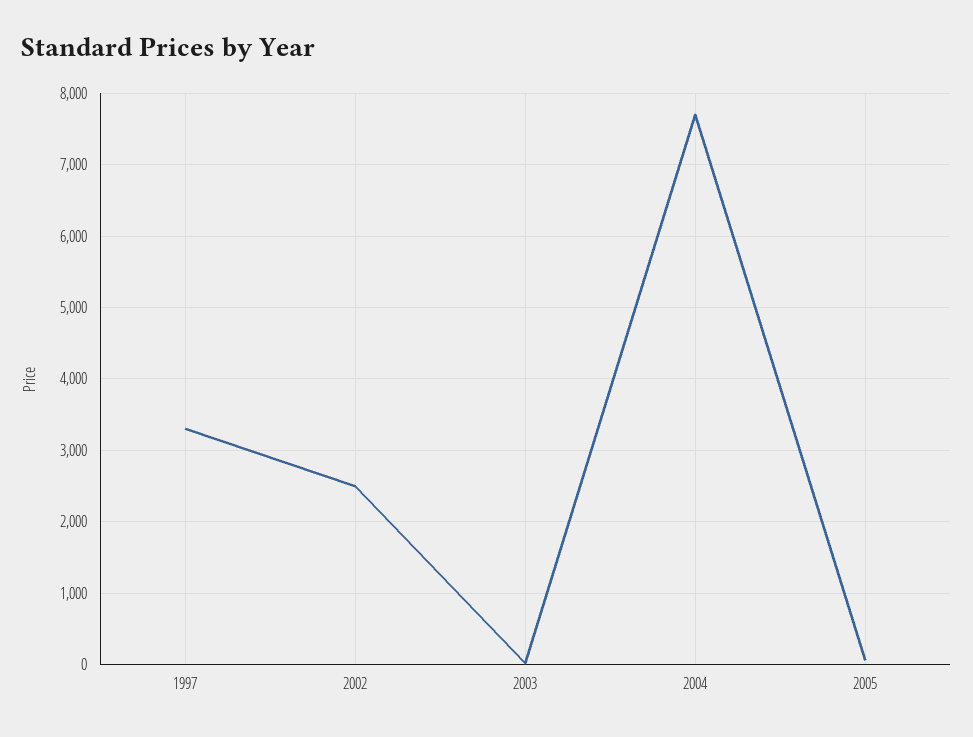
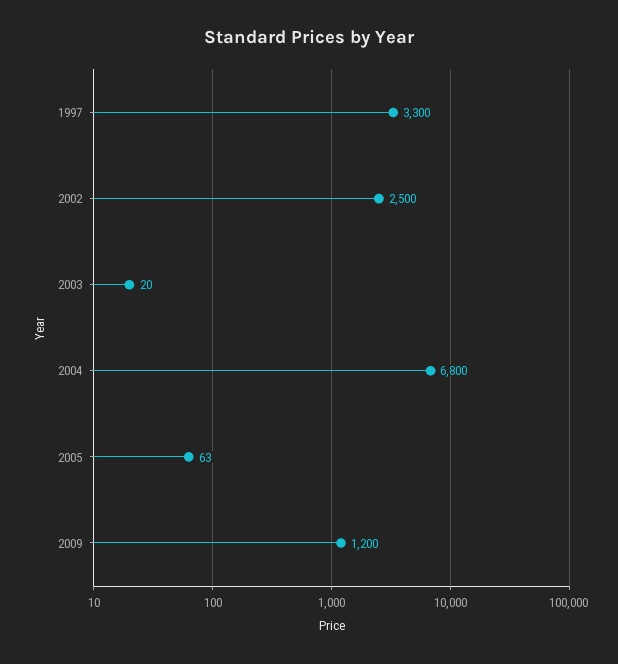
2004: 7700 -> 6800
2009: none -> 1200

